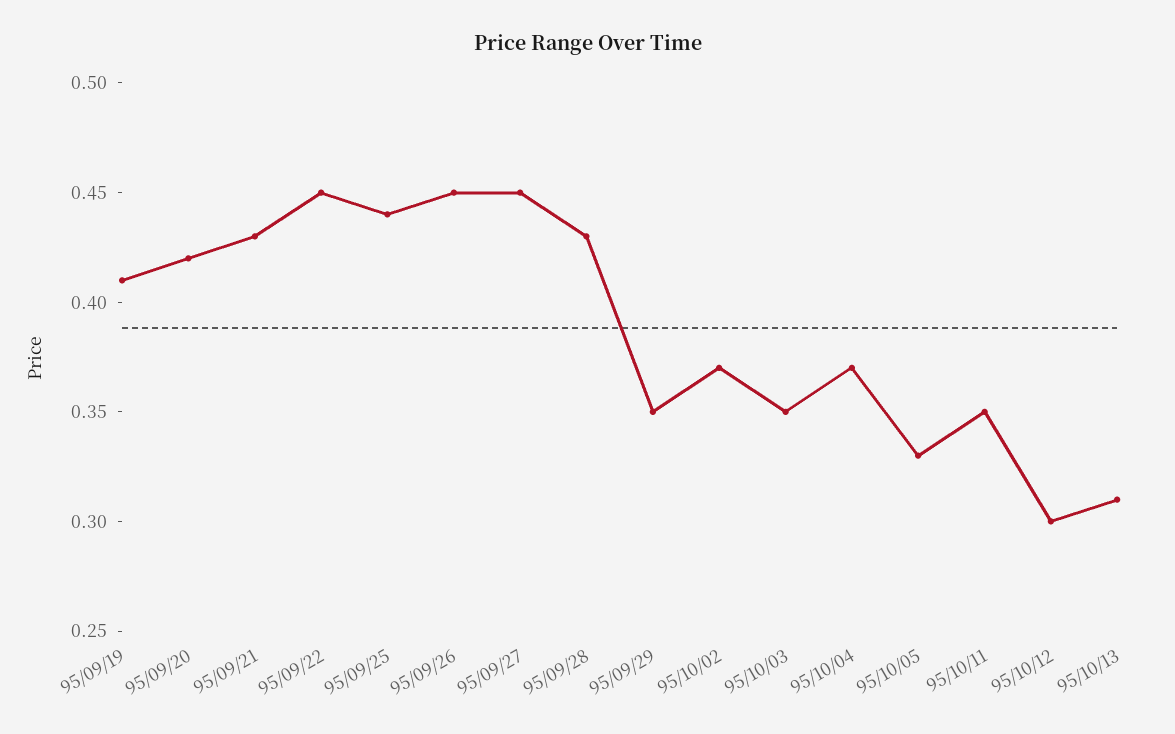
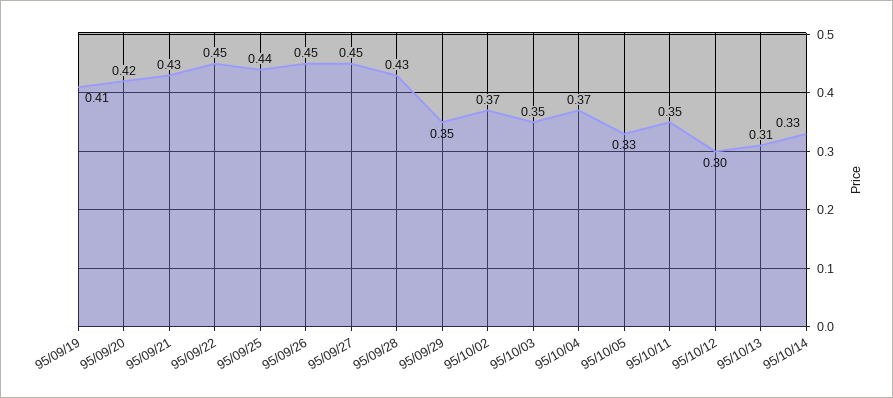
95/10/14: none -> 0.33

